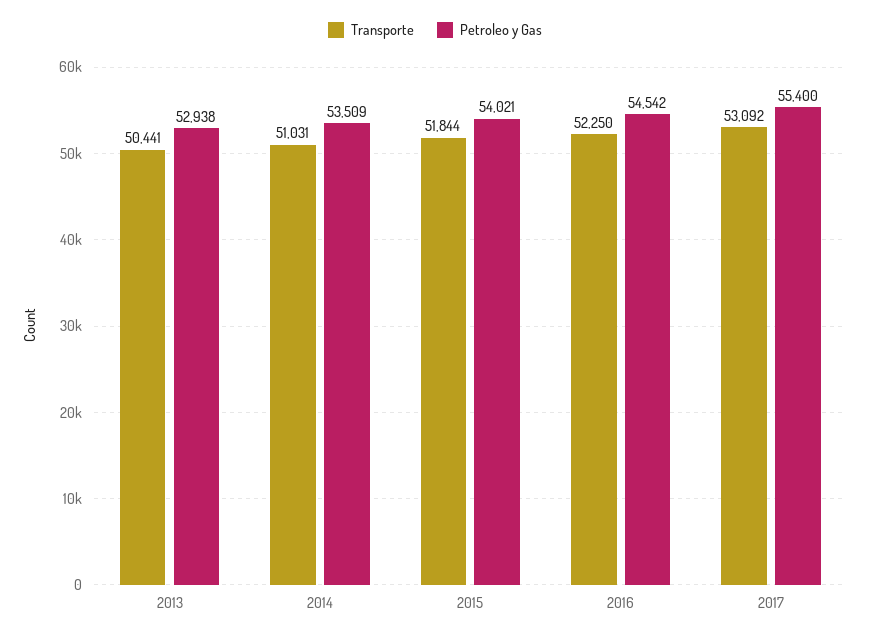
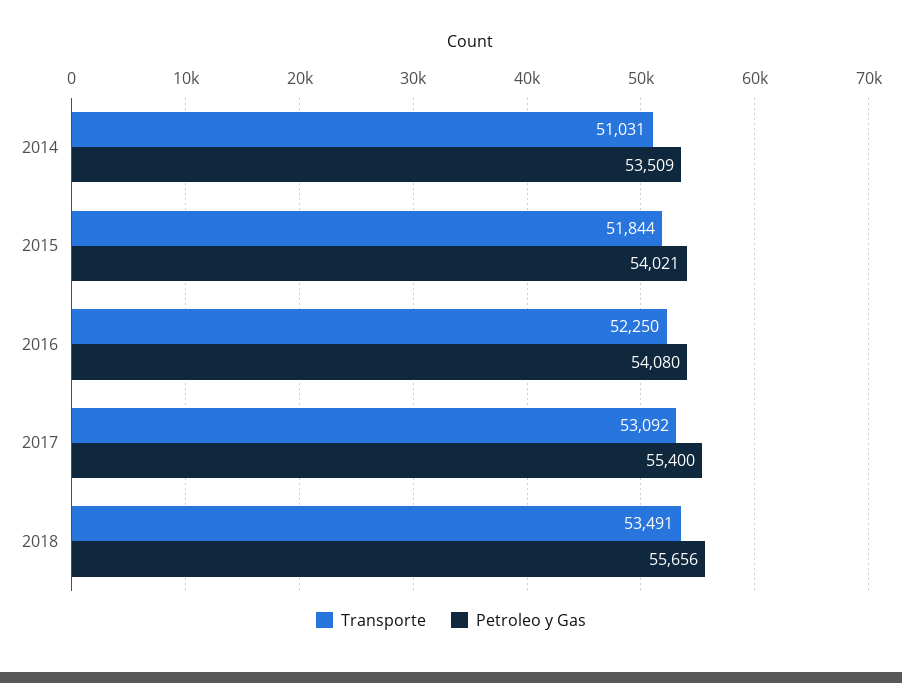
Transporte, 2013: 50441 -> none
Petroleo y Gas, 2013: 52938 -> none
Petroleo y Gas, 2016: 54542 -> 54080
Transporte, 2018: none -> 53491
Petroleo y Gas, 2018: none -> 55656

